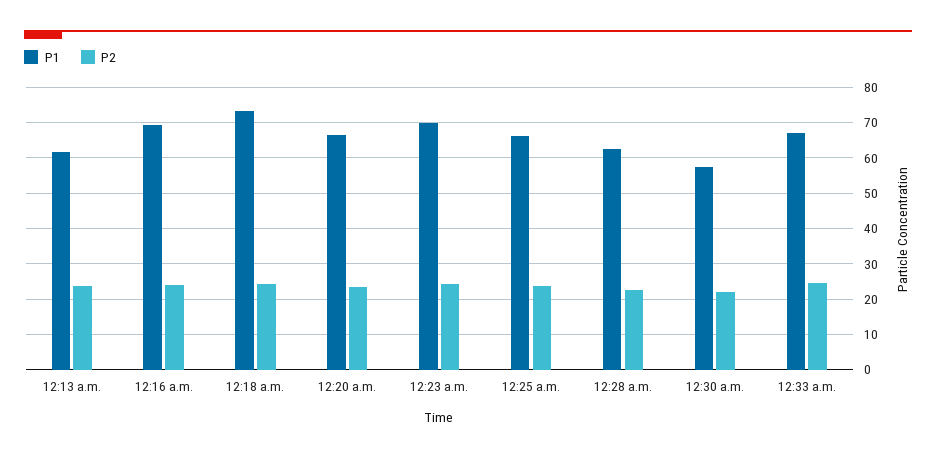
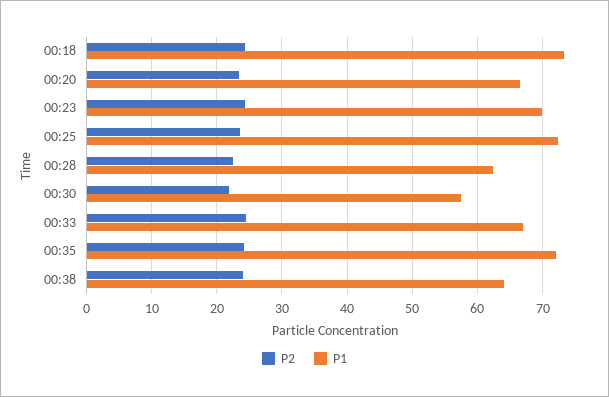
P1, 12:13 a.m.: 62 -> none
P2, 12:13 a.m.: 24 -> none
P1, 12:16 a.m.: 70 -> none
P2, 12:16 a.m.: 24 -> none
P1, 12:25 a.m.: 66 -> 72
P2, 00:35: none -> 24
P1, 00:35: none -> 72
P2, 00:38: none -> 24
P1, 00:38: none -> 64

